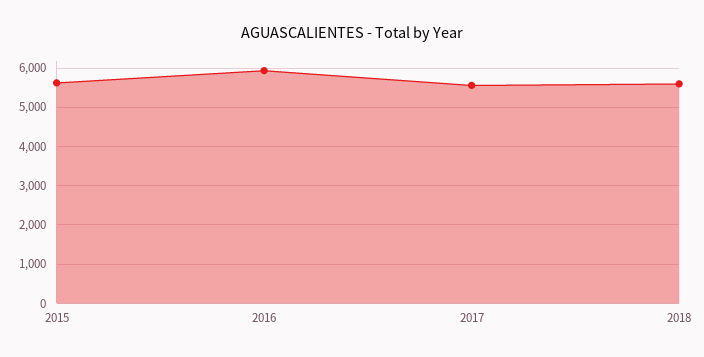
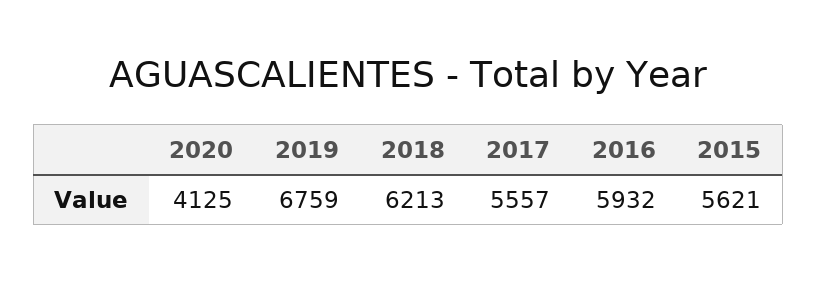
2018: 5600 -> 6213
2020: none -> 4125
2019: none -> 6759

